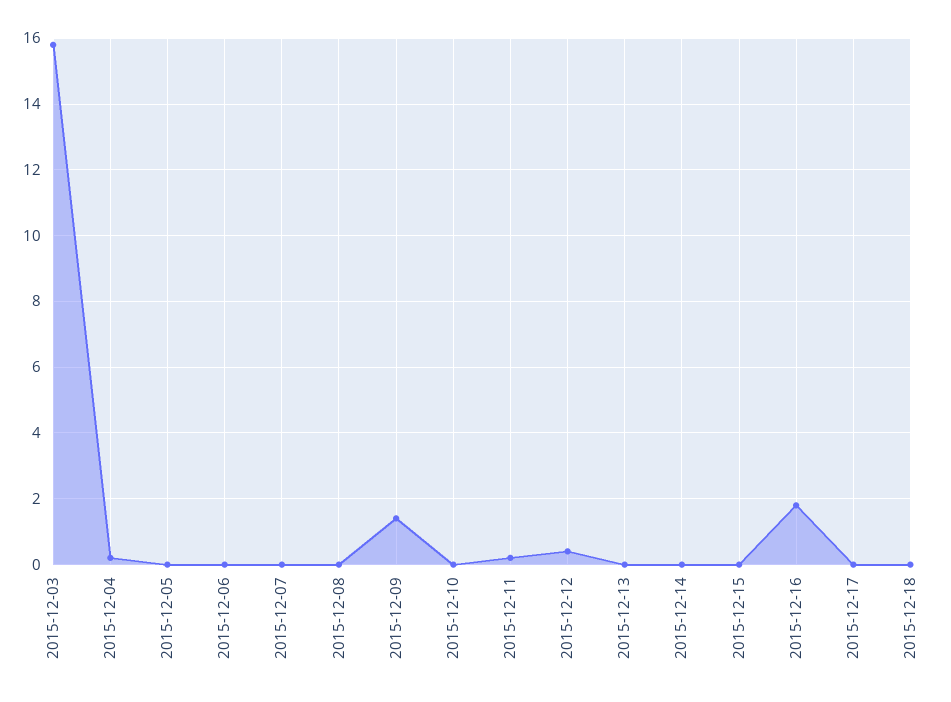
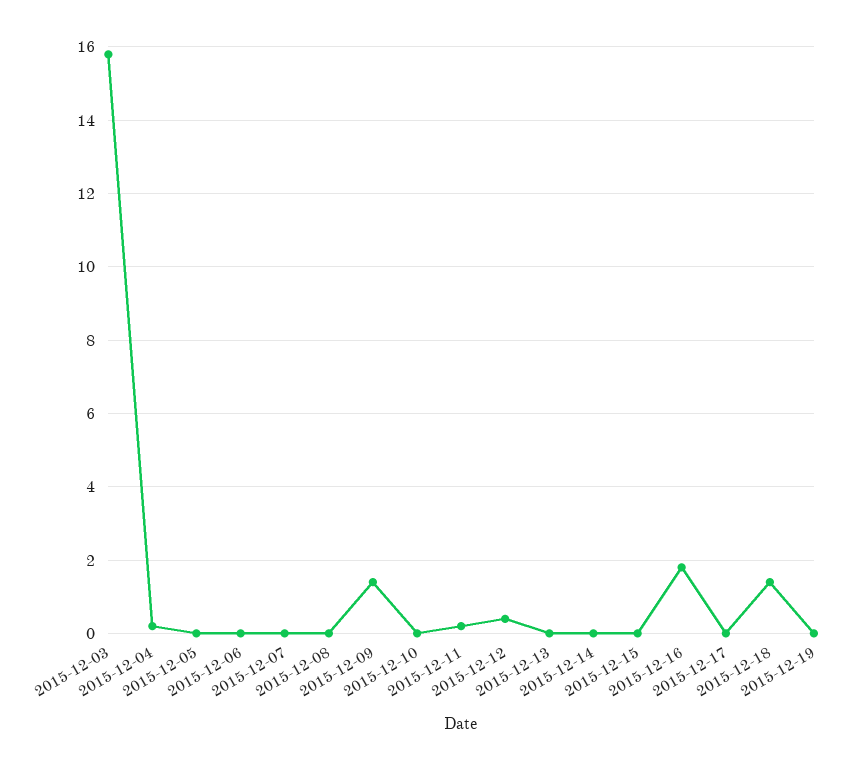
2015-12-18: 0 -> 1.5
2015-12-19: none -> 0

